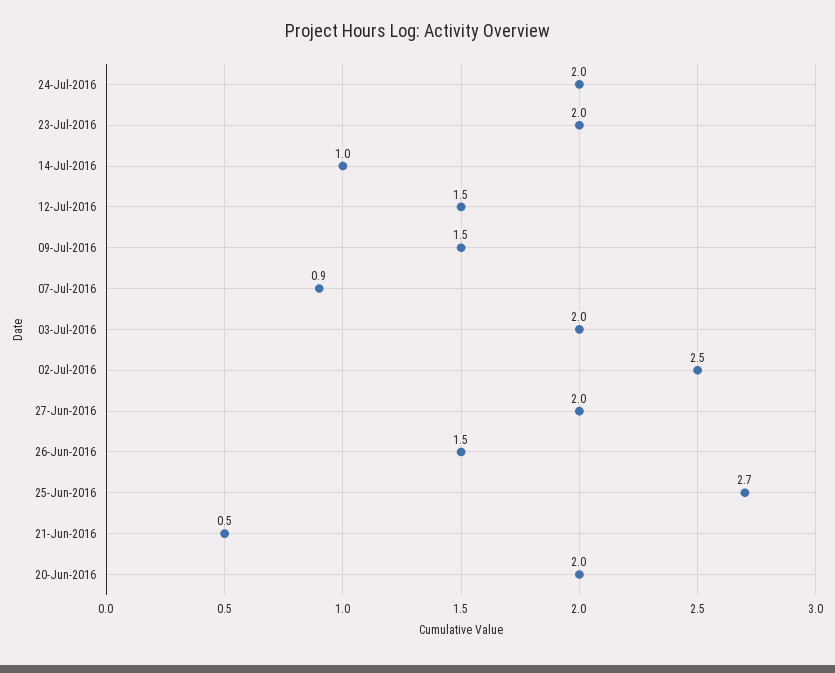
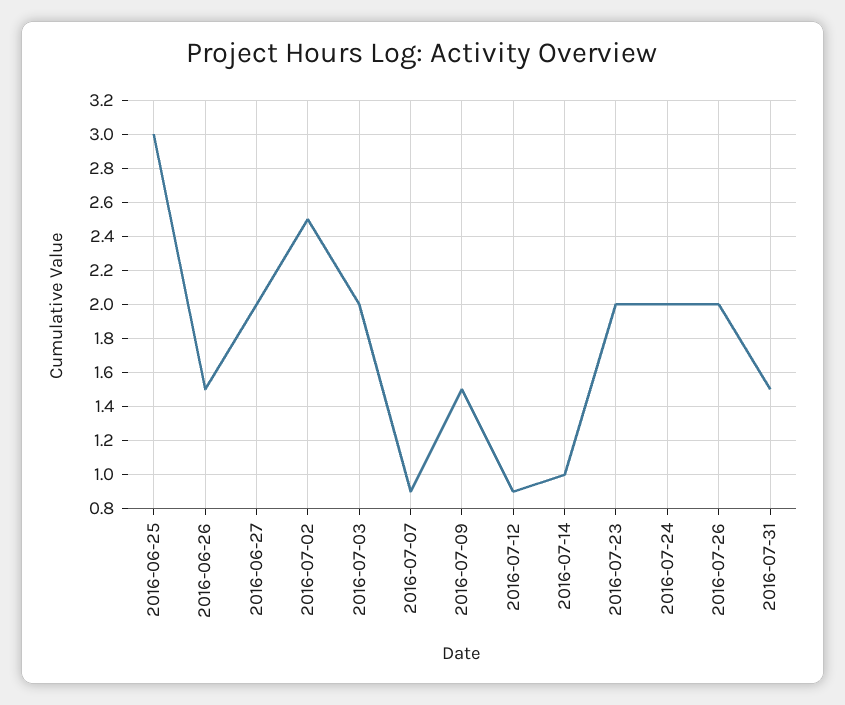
12-Jul-2016: 1.5 -> 0.9
25-Jun-2016: 2.7 -> 3
21-Jun-2016: 0.5 -> none
20-Jun-2016: 2 -> none
2016-07-26: none -> 2
2016-07-31: none -> 1.5

